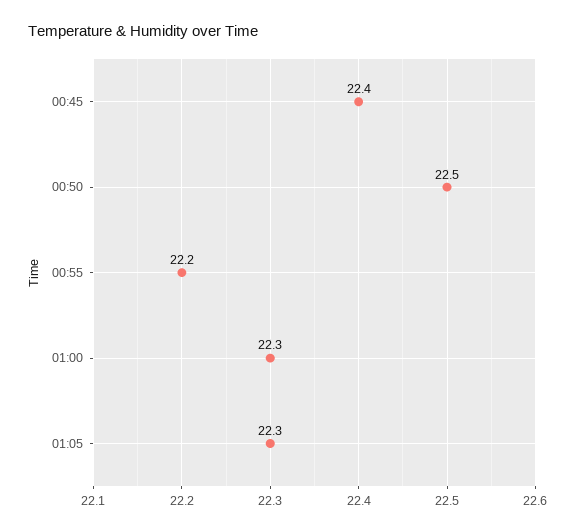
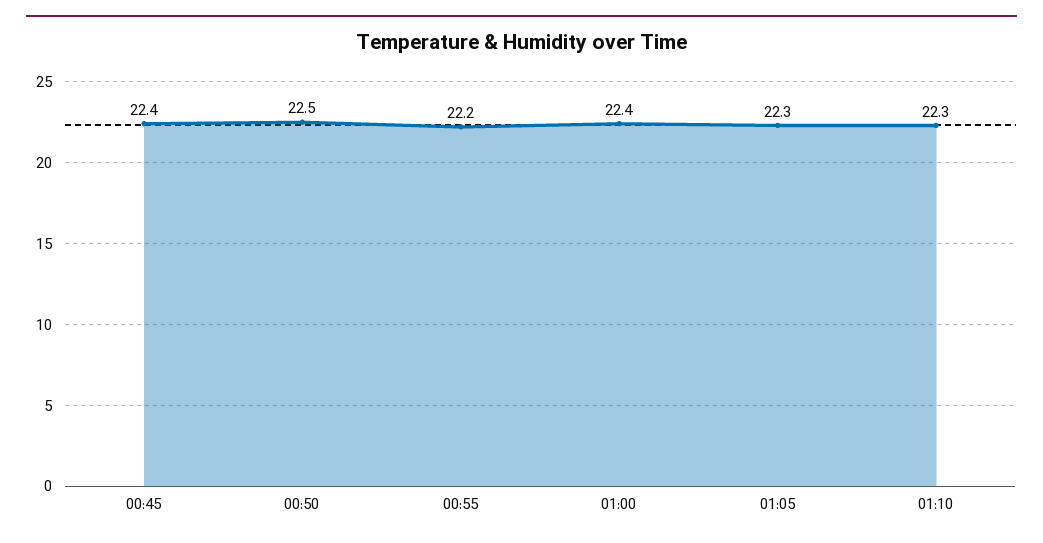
01:00: 22.3 -> 22.4
01:10: none -> 22.3

